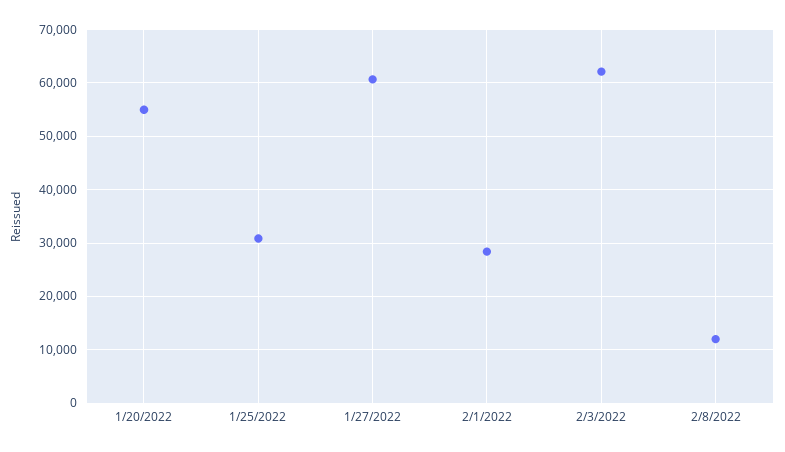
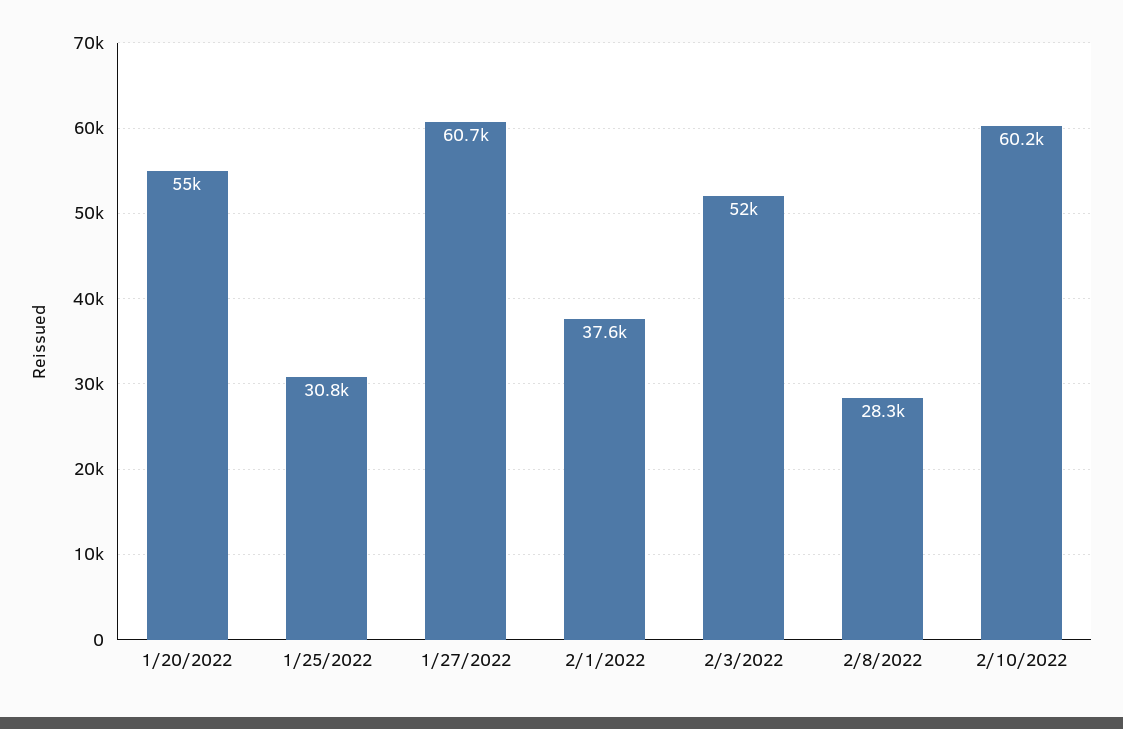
2/1/2022: 28000 -> 37600
2/3/2022: 62000 -> 52000
2/8/2022: 12000 -> 28300
2/10/2022: none -> 60200

